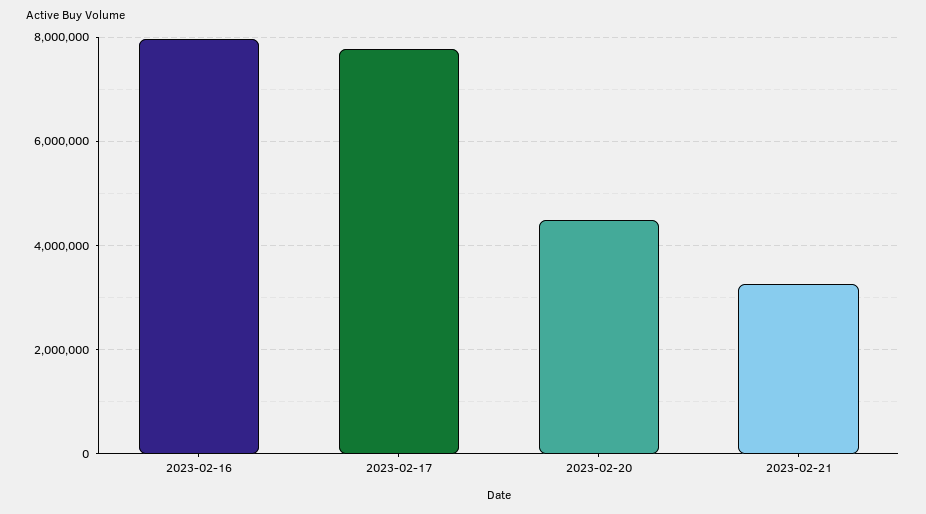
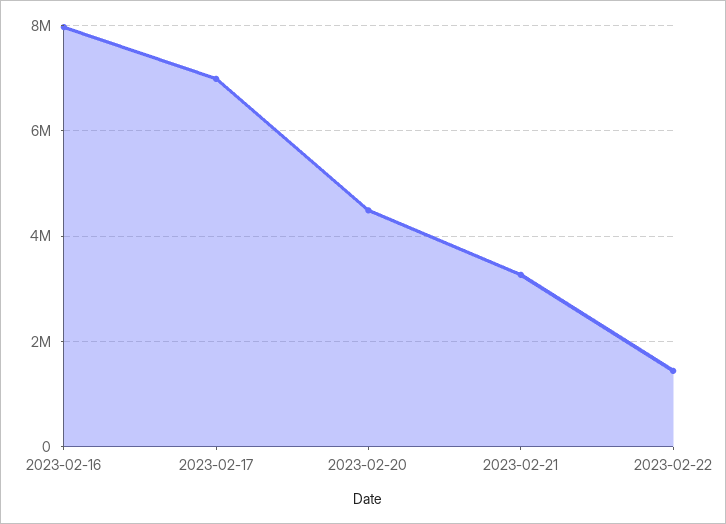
2023-02-17: 7800000 -> 7000000
2023-02-22: none -> 1400000

